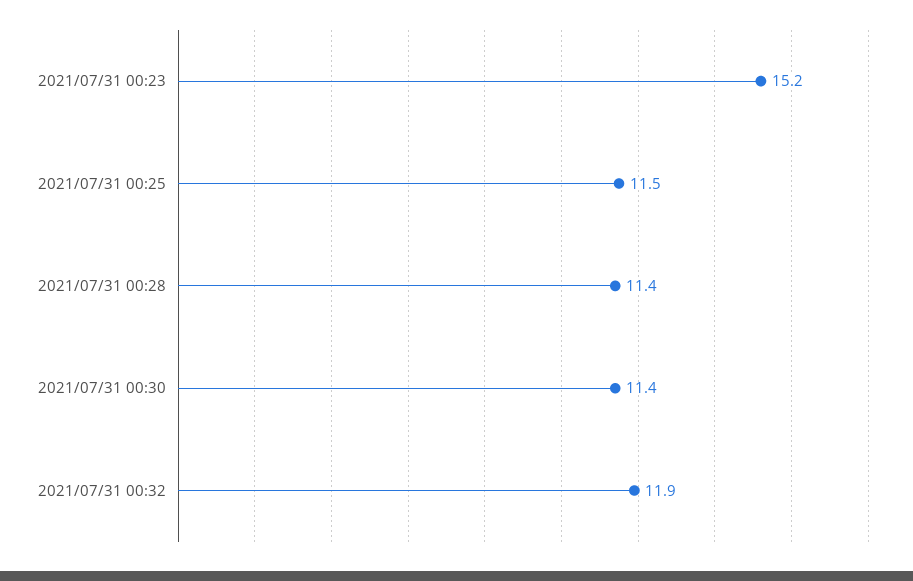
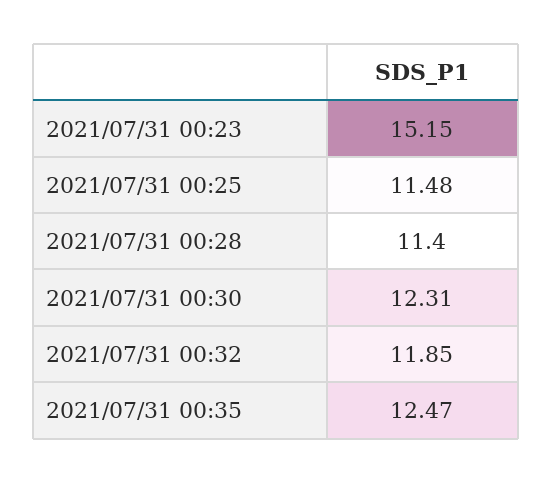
2021/07/31 00:30: 11.4 -> 12.31
2021/07/31 00:35: none -> 12.47

